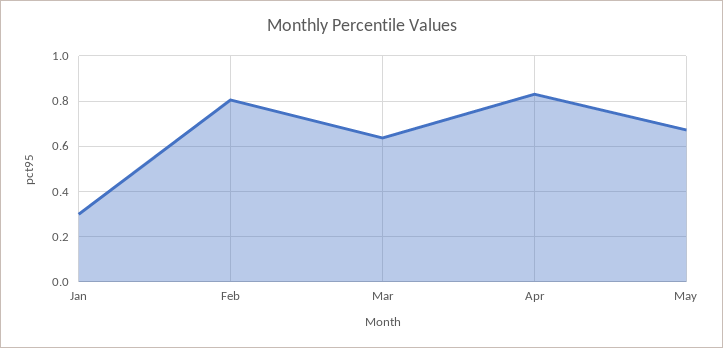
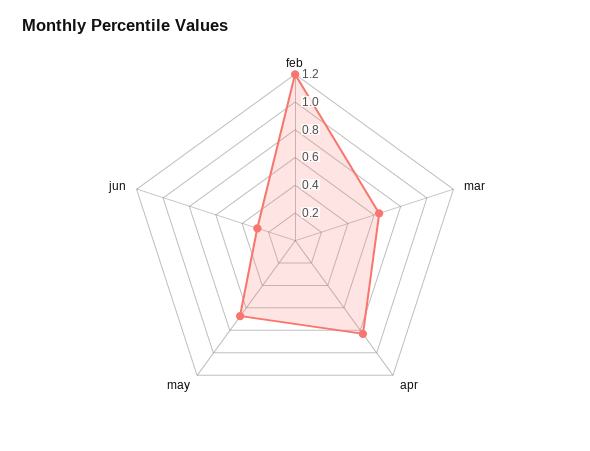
Jan: 0.3 -> none
Feb: 0.8 -> 1.2
jun: none -> 0.3

